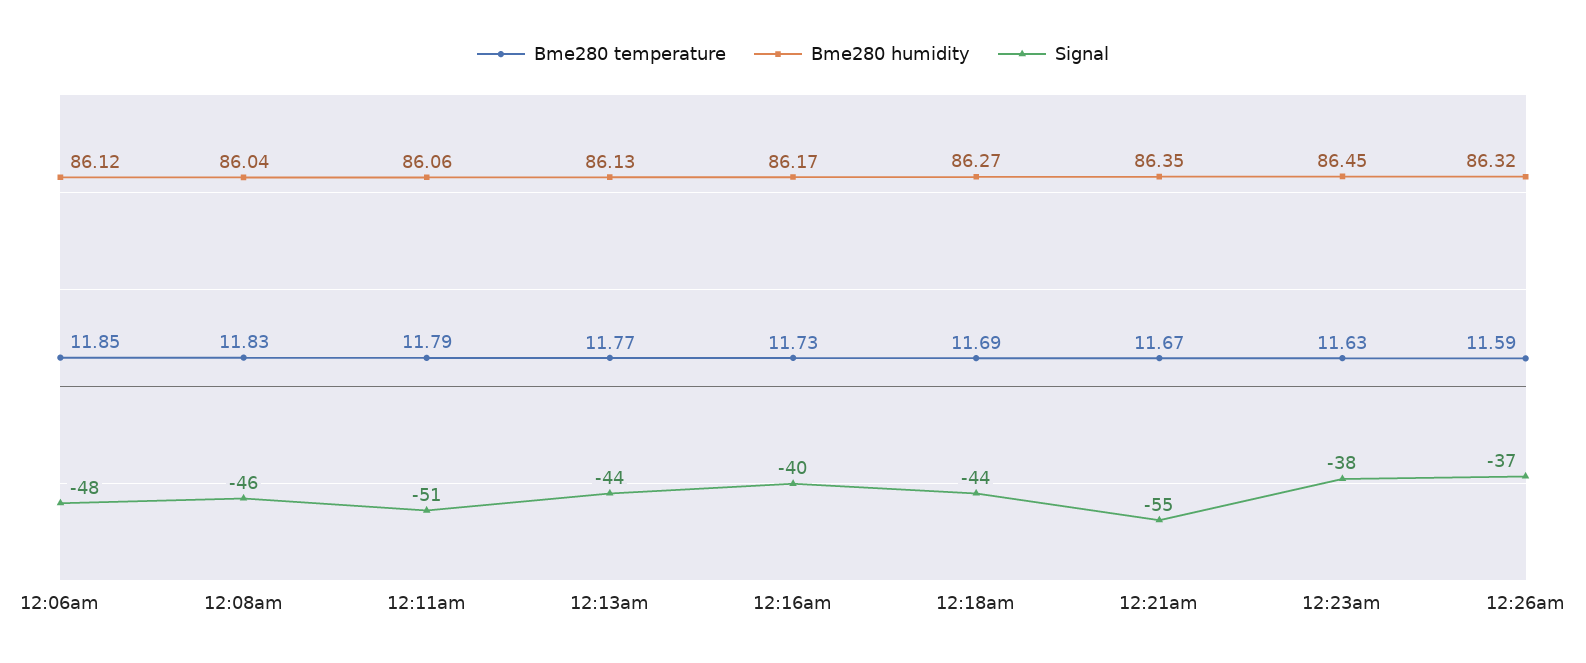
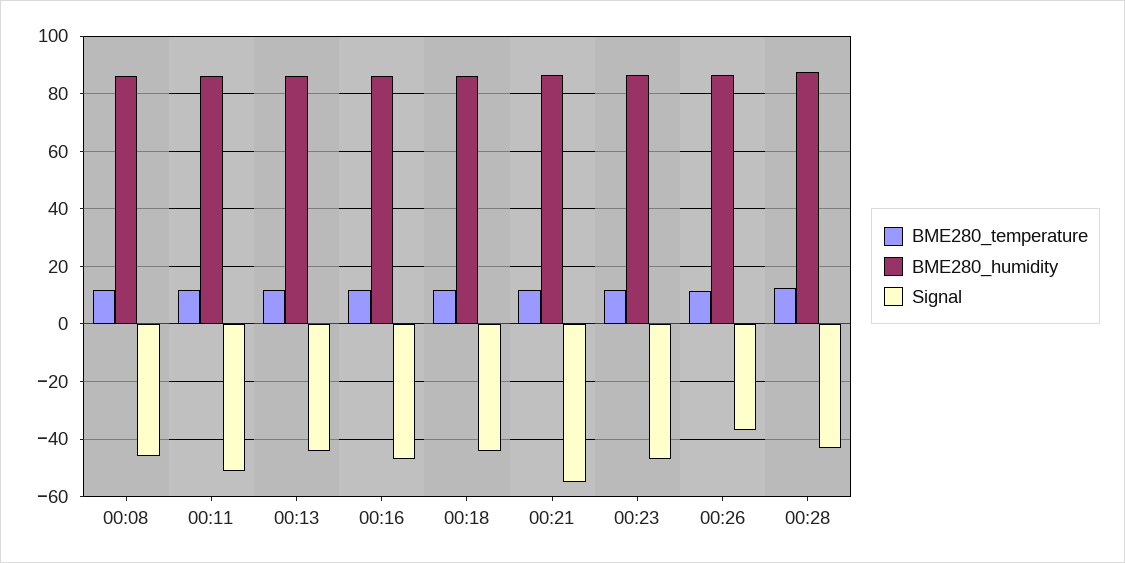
Bme280 temperature, 12:06am: 11.85 -> none
Bme280 humidity, 12:06am: 86.12 -> none
Signal, 12:06am: -48 -> none
Signal, 12:16am: -40 -> -47.5
Signal, 12:23am: -38 -> -47.5
Bme280 temperature, 00:28: none -> 12.5
Bme280 humidity, 00:28: none -> 87.5
Signal, 00:28: none -> -42.5

